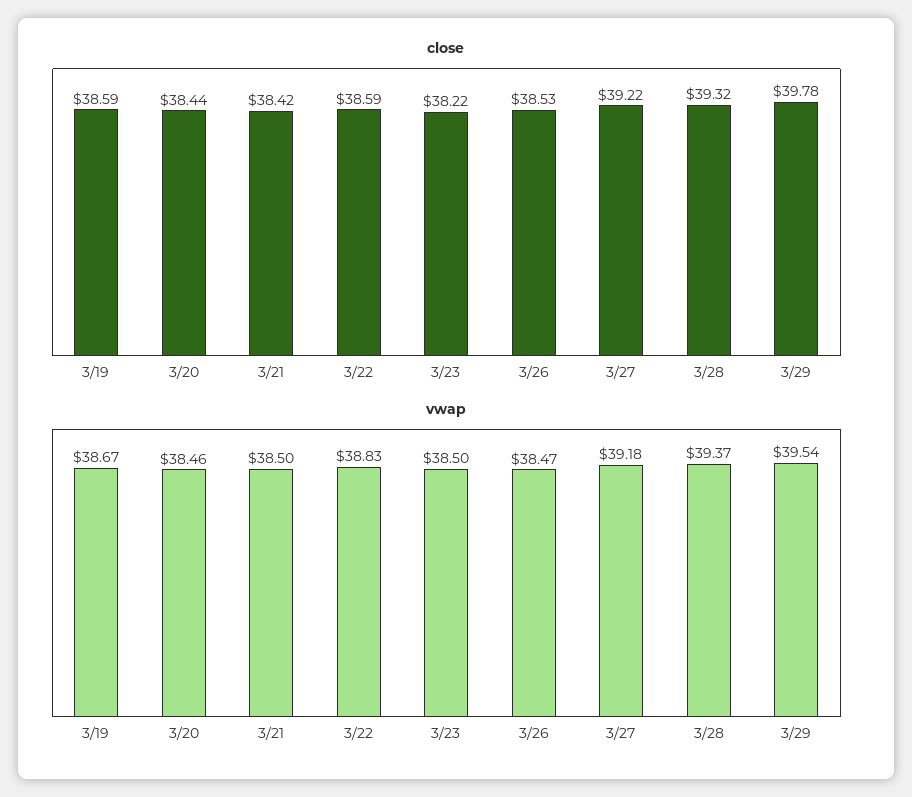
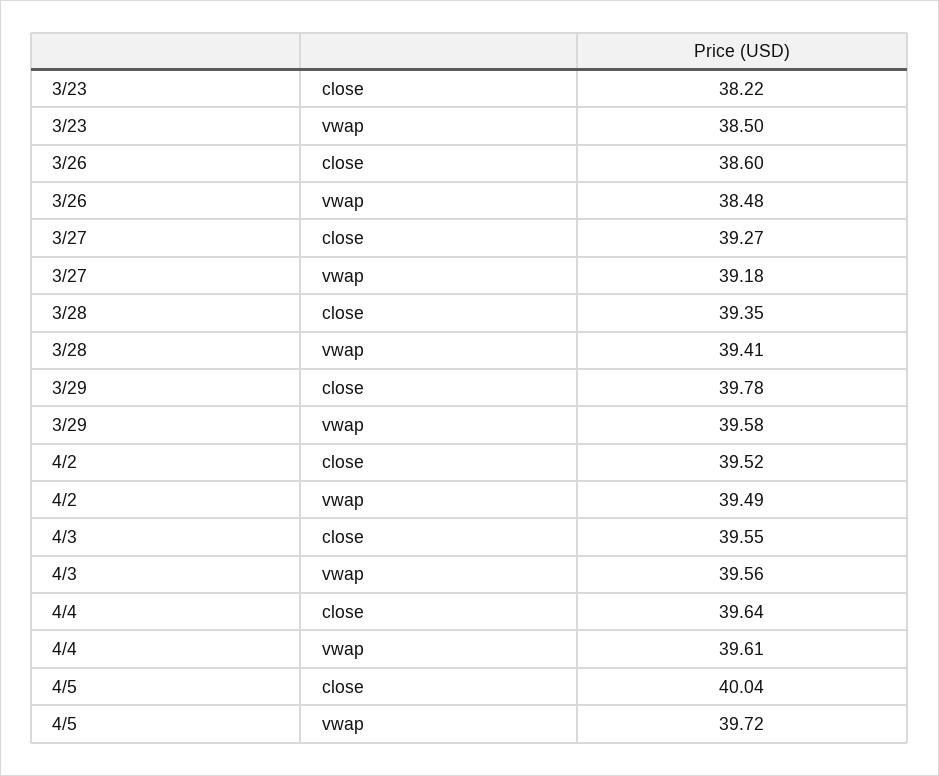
close, 3/19: 38.59 -> none
close, 3/20: 38.44 -> none
close, 3/21: 38.42 -> none
close, 3/22: 38.59 -> none
close, 3/26: 38.53 -> 38.6
close, 3/27: 39.22 -> 39.27
close, 3/28: 39.32 -> 39.35
vwap, 3/19: 38.67 -> none
vwap, 3/20: 38.46 -> none
vwap, 3/21: 38.5 -> none
vwap, 3/22: 38.83 -> none
vwap, 3/26: 38.47 -> 38.48
vwap, 3/28: 39.37 -> 39.41
vwap, 3/29: 39.54 -> 39.58
close, 4/2: none -> 39.52
vwap, 4/2: none -> 39.49
close, 4/3: none -> 39.55
vwap, 4/3: none -> 39.56
close, 4/4: none -> 39.64
vwap, 4/4: none -> 39.61
close, 4/5: none -> 40.04
vwap, 4/5: none -> 39.72

